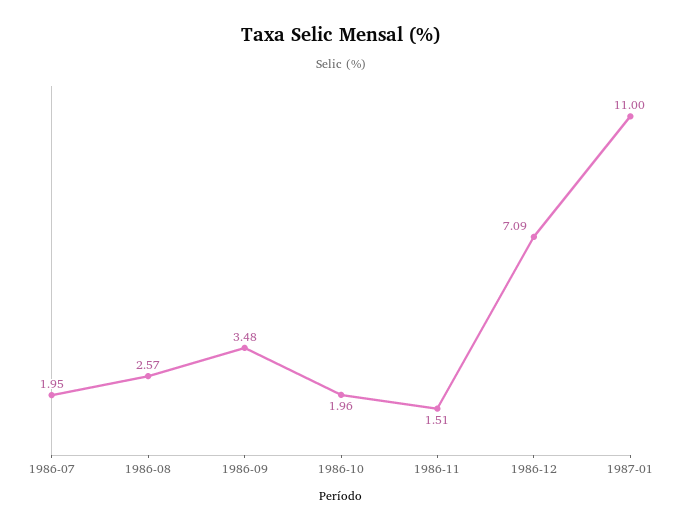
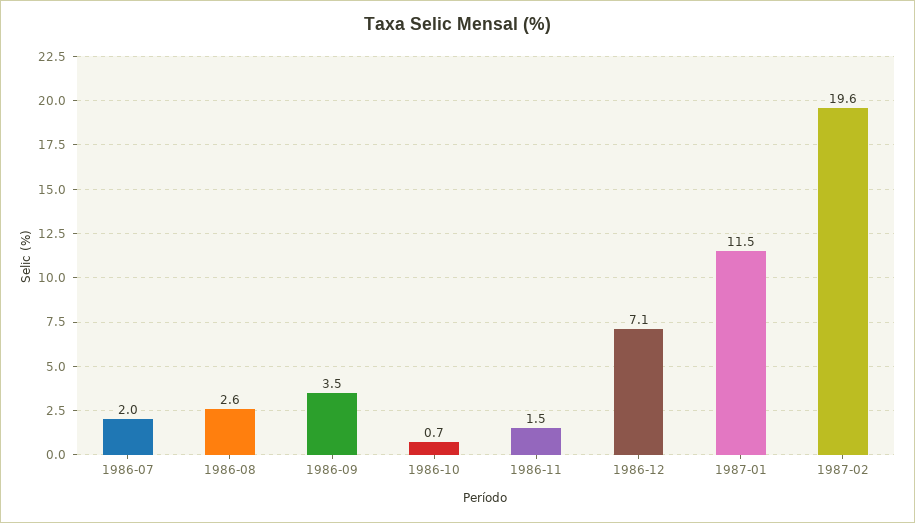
1986-10: 1.96 -> 0.7
1987-01: 11 -> 11.5
1987-02: none -> 19.6

